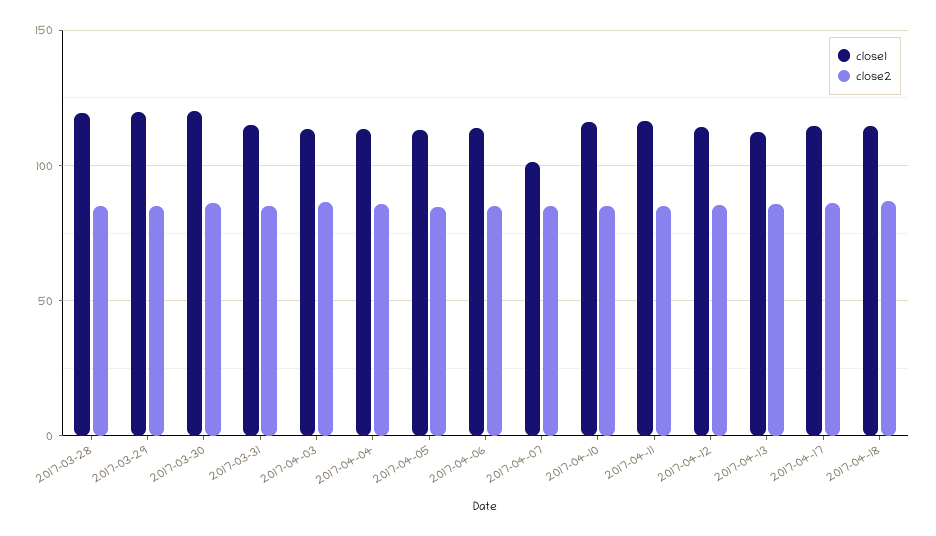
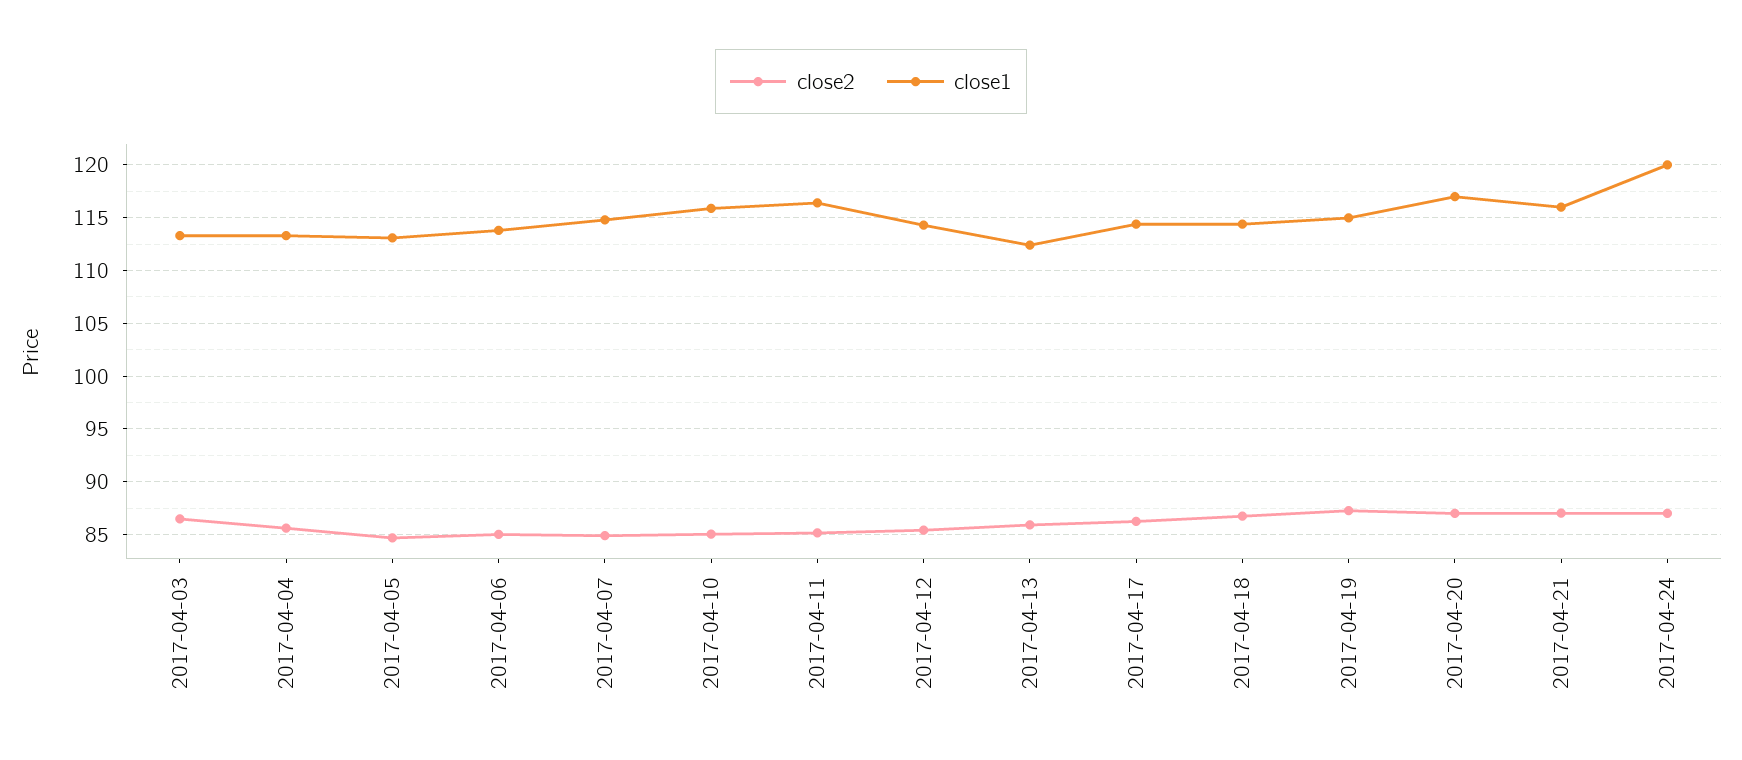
close1, 2017-03-28: 120 -> none
close2, 2017-03-28: 85 -> none
close1, 2017-03-29: 120 -> none
close2, 2017-03-29: 85 -> none
close1, 2017-03-30: 120 -> none
close2, 2017-03-30: 85 -> none
close1, 2017-03-31: 115 -> none
close2, 2017-03-31: 85 -> none
close1, 2017-04-07: 100 -> 115
close2, 2017-04-19: none -> 87
close1, 2017-04-19: none -> 115
close2, 2017-04-20: none -> 87
close1, 2017-04-20: none -> 117
close2, 2017-04-21: none -> 87
close1, 2017-04-21: none -> 116
close2, 2017-04-24: none -> 87
close1, 2017-04-24: none -> 120

